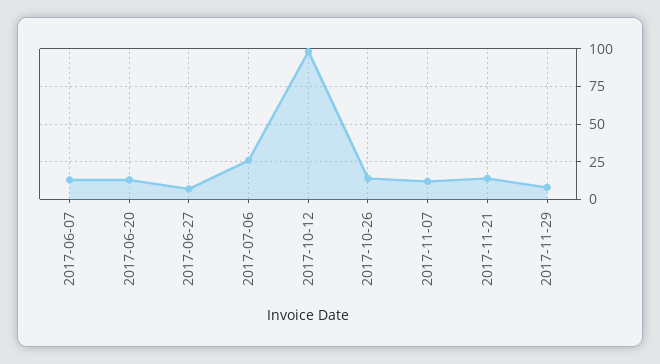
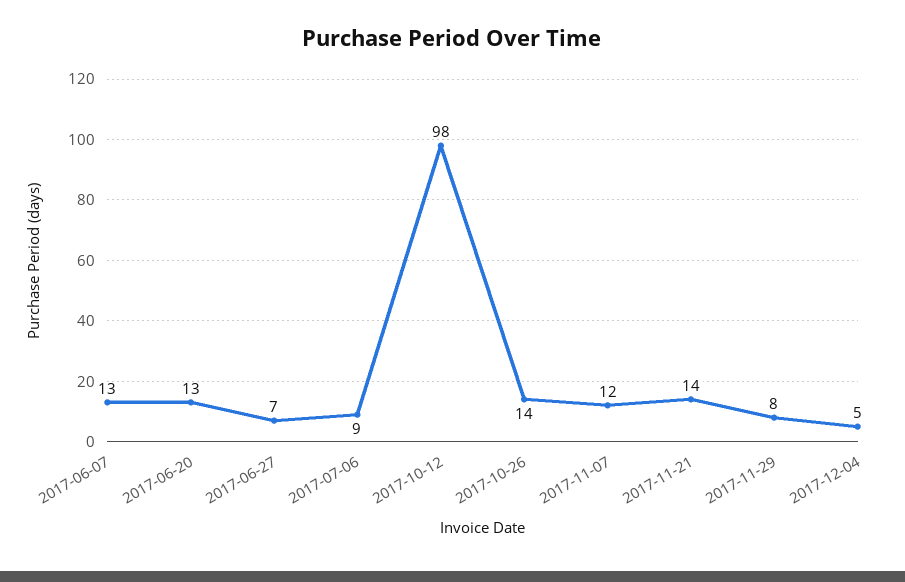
2017-07-06: 25 -> 9
2017-12-04: none -> 5

